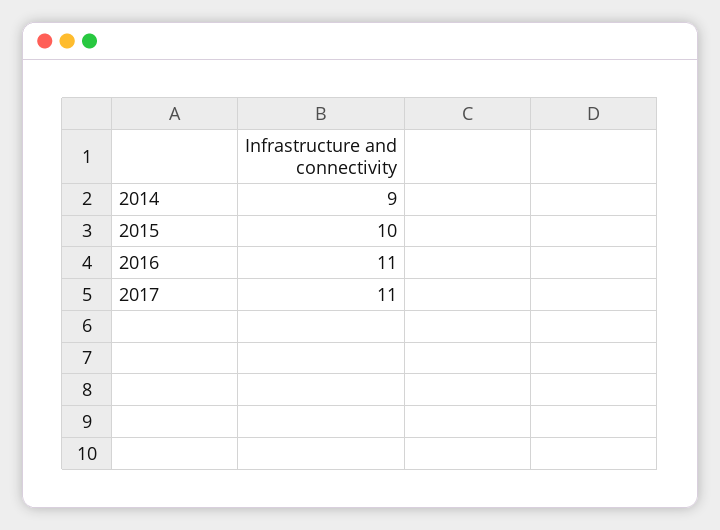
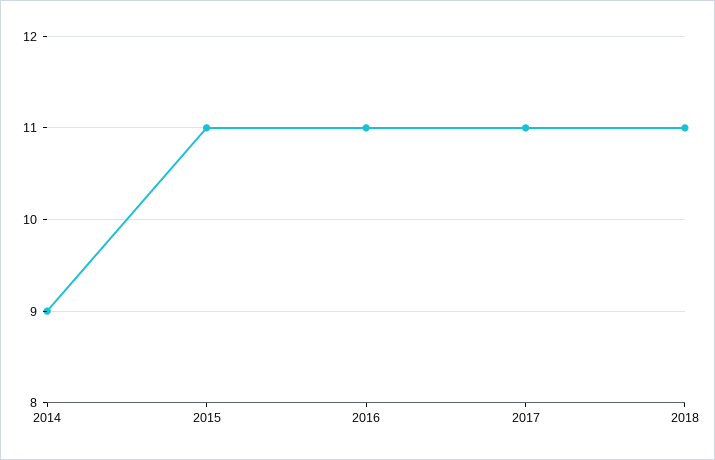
2015: 10 -> 11
2018: none -> 11

